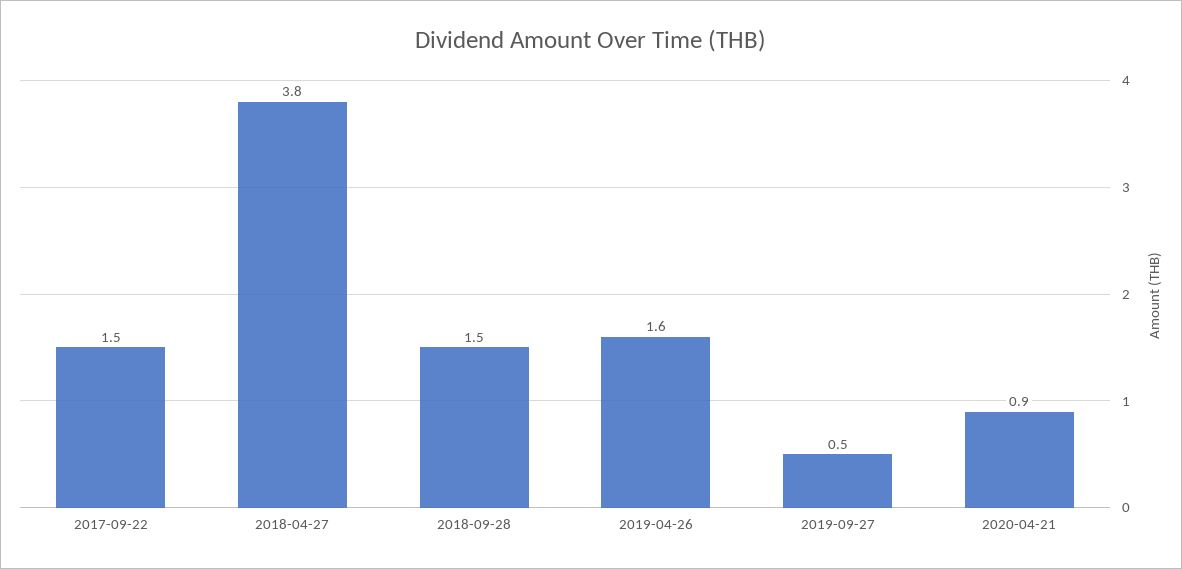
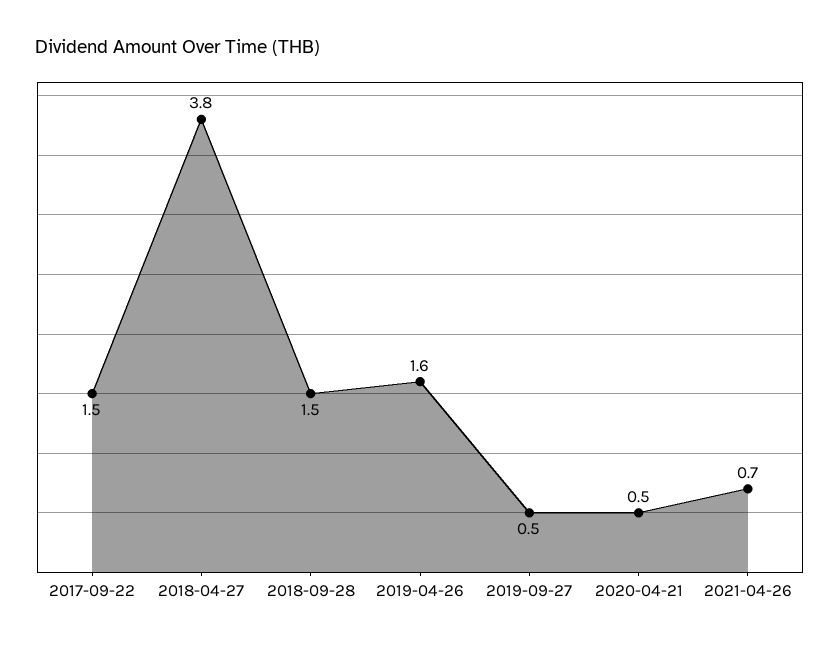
2020-04-21: 0.9 -> 0.5
2021-04-26: none -> 0.7

